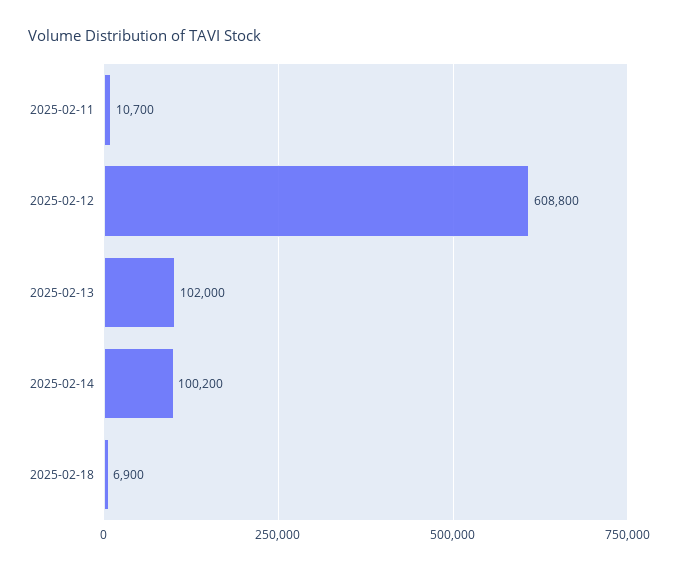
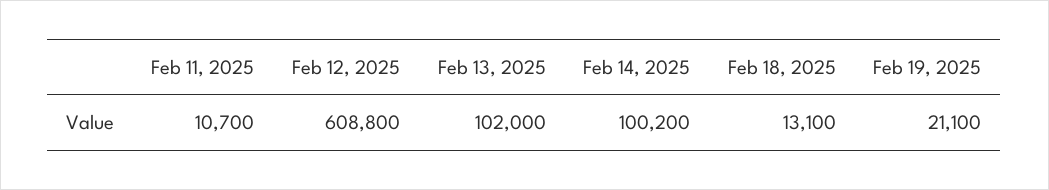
2025-02-18: 6900 -> 13100
Feb 19, 2025: none -> 21100

